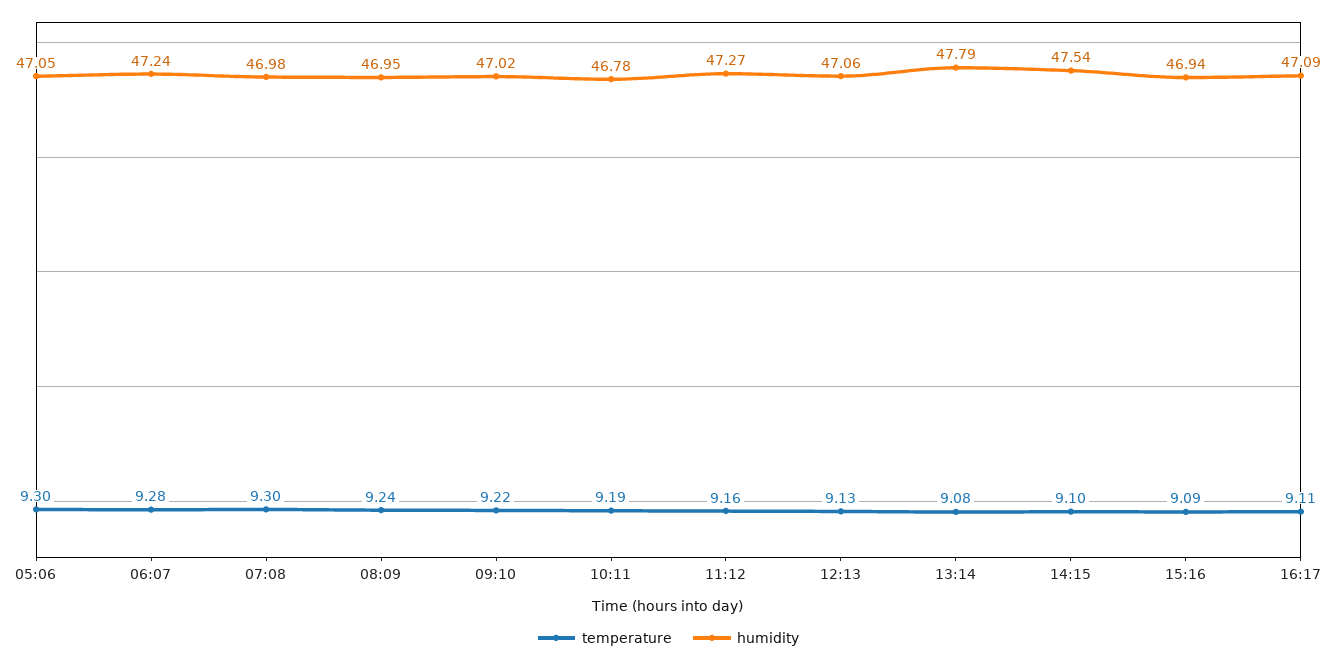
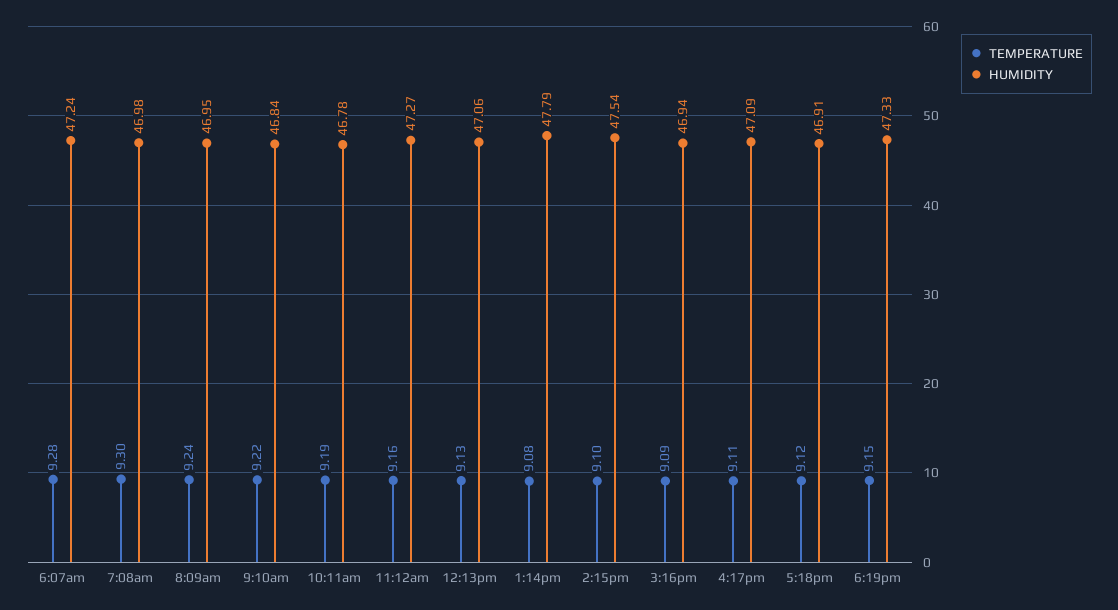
temperature, 05:06: 9.3 -> none
humidity, 05:06: 47.05 -> none
humidity, 09:10: 47.02 -> 46.84
temperature, 5:18pm: none -> 9.12
humidity, 5:18pm: none -> 46.91
temperature, 6:19pm: none -> 9.15
humidity, 6:19pm: none -> 47.33

